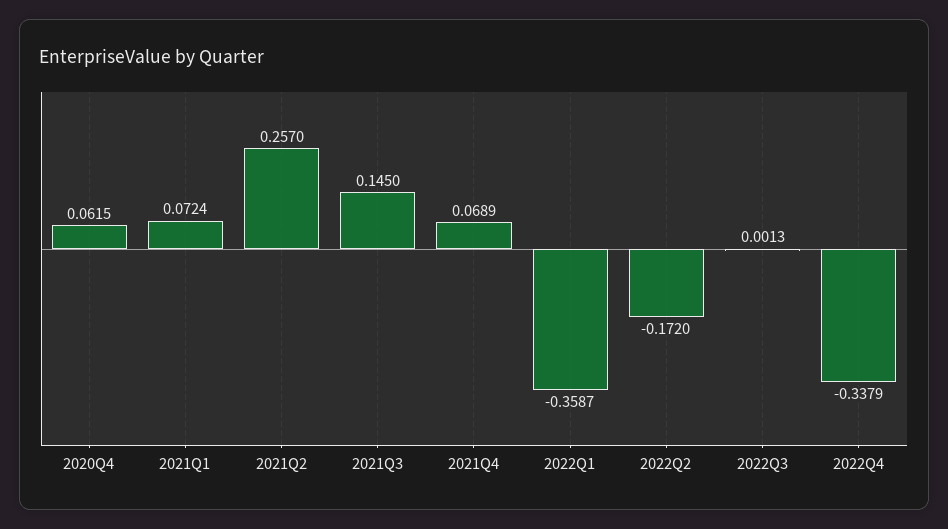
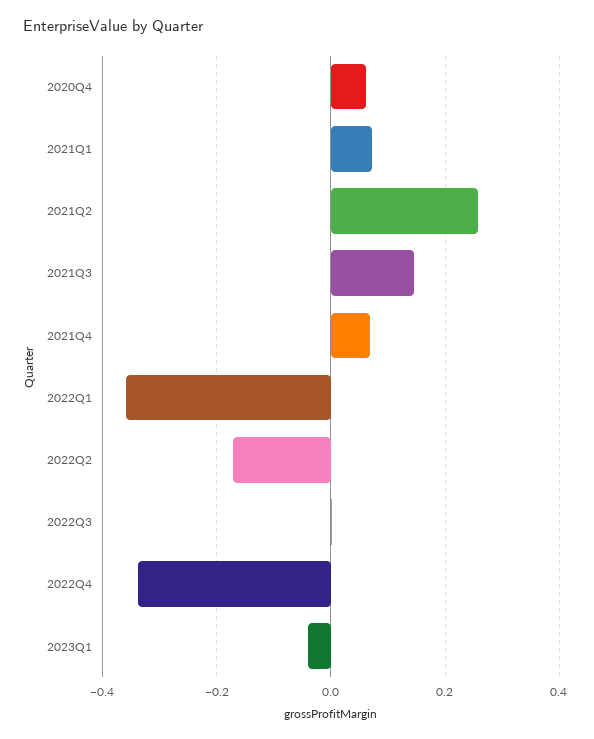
2023Q1: none -> -0.04

